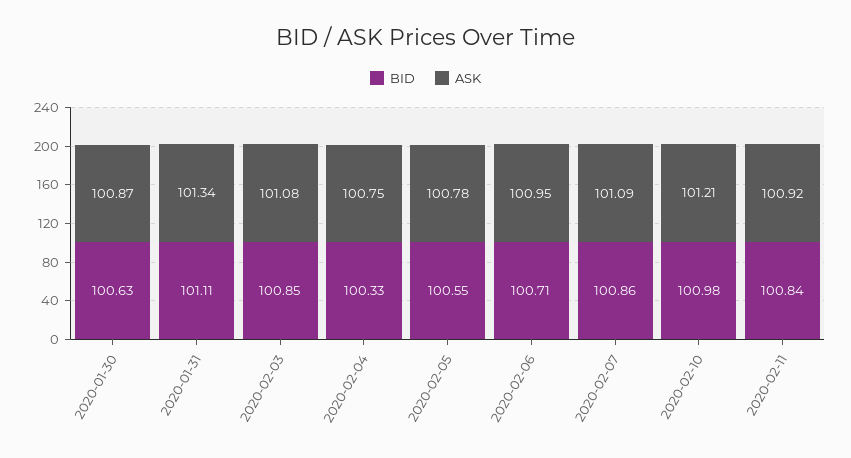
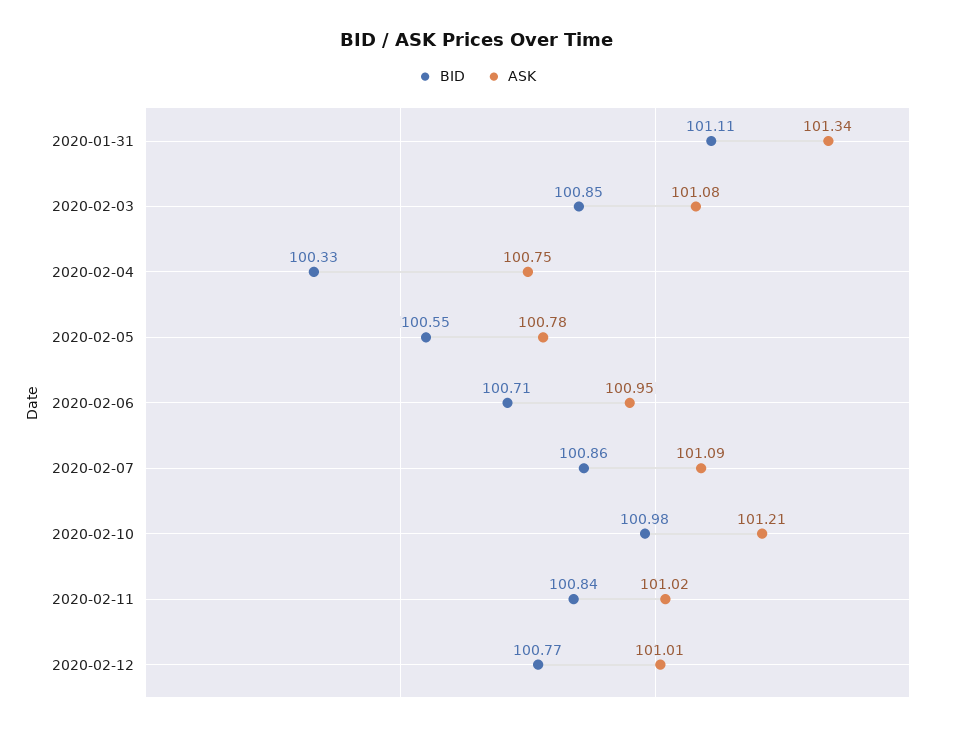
BID, 2020-01-30: 100.63 -> none
ASK, 2020-01-30: 100.87 -> none
ASK, 2020-02-11: 100.92 -> 101.02
BID, 2020-02-12: none -> 100.77
ASK, 2020-02-12: none -> 101.01

